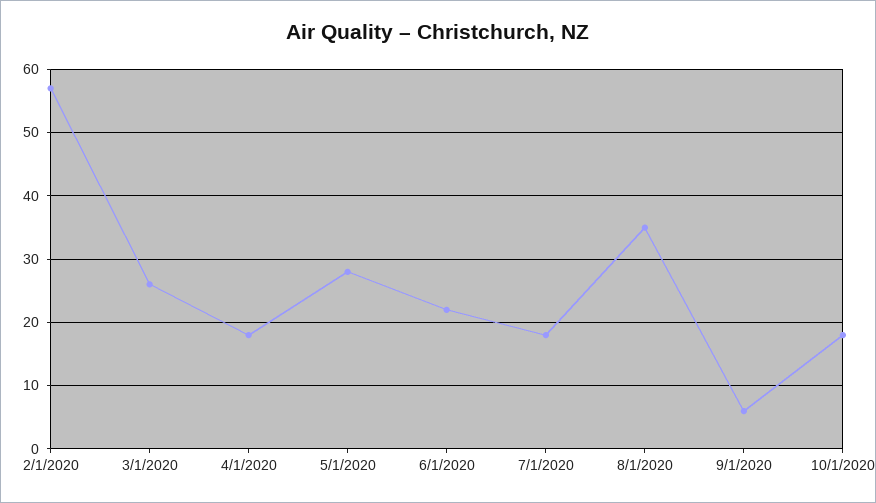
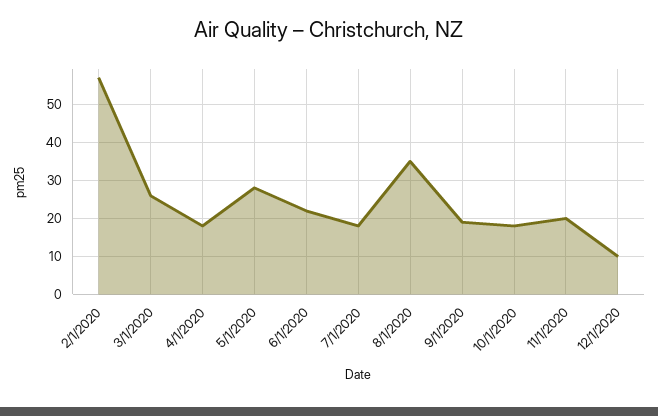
9/1/2020: 6 -> 20
11/1/2020: none -> 20
12/1/2020: none -> 10

